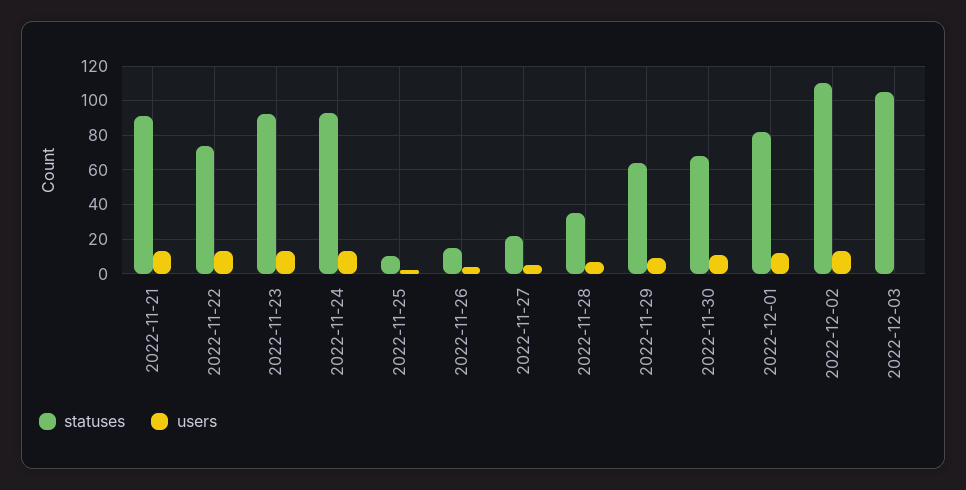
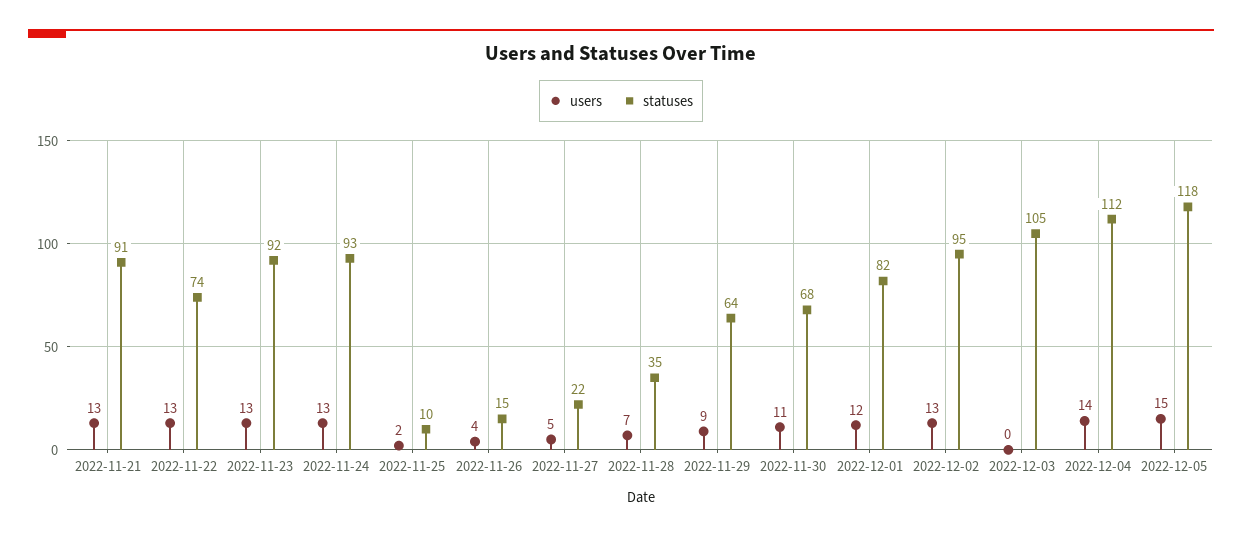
statuses, 2022-12-02: 110 -> 95
users, 2022-12-04: none -> 14
statuses, 2022-12-04: none -> 112
users, 2022-12-05: none -> 15
statuses, 2022-12-05: none -> 118

